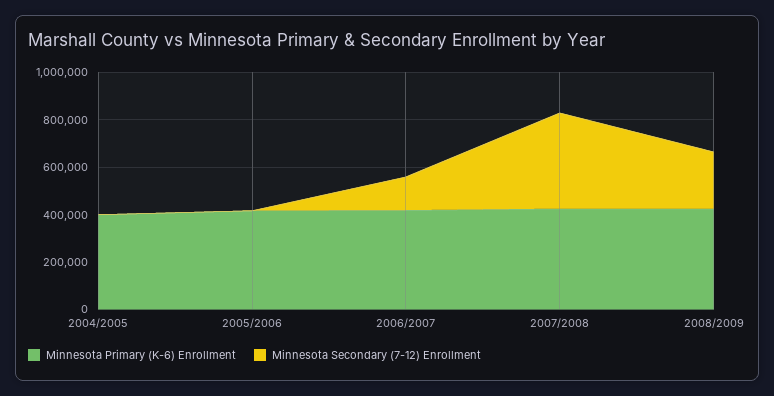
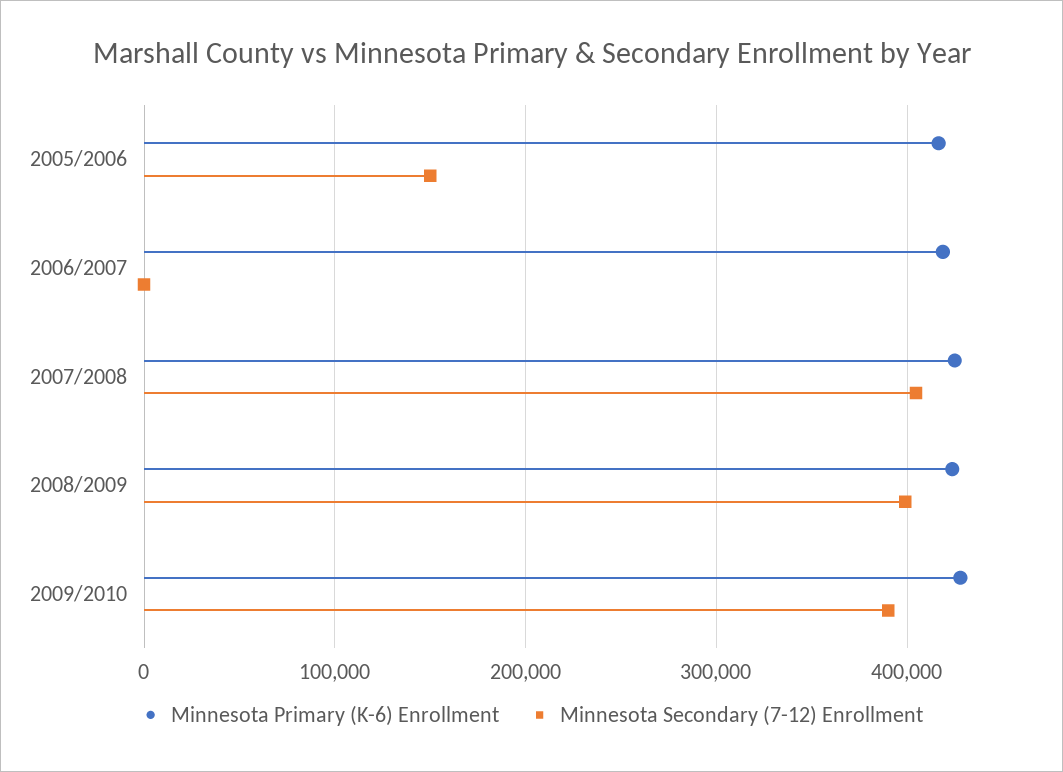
Minnesota Primary (K-6) Enrollment, 2004/2005: 400000 -> none
Minnesota Secondary (7-12) Enrollment, 2004/2005: 0 -> none
Minnesota Secondary (7-12) Enrollment, 2005/2006: 0 -> 150000
Minnesota Secondary (7-12) Enrollment, 2006/2007: 150000 -> 0
Minnesota Secondary (7-12) Enrollment, 2008/2009: 250000 -> 400000
Minnesota Primary (K-6) Enrollment, 2009/2010: none -> 430000
Minnesota Secondary (7-12) Enrollment, 2009/2010: none -> 390000

